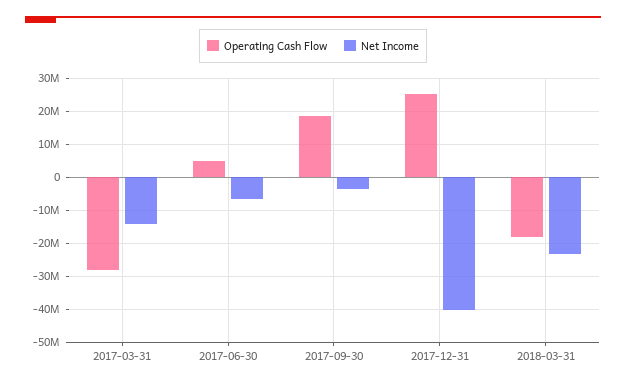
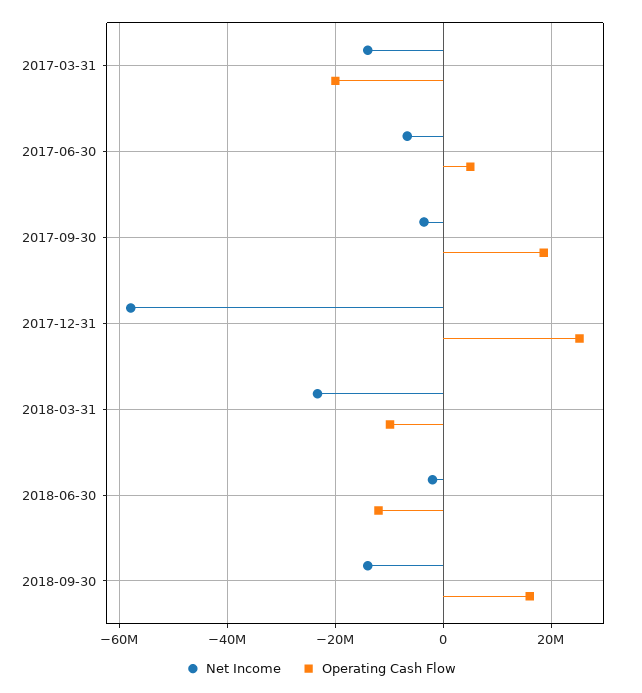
Operating Cash Flow, 2017-03-31: -28000000 -> -20000000
Net Income, 2017-12-31: -40000000 -> -58000000
Operating Cash Flow, 2018-03-31: -18000000 -> -10000000
Net Income, 2018-06-30: none -> -2000000
Operating Cash Flow, 2018-06-30: none -> -12000000
Net Income, 2018-09-30: none -> -14000000
Operating Cash Flow, 2018-09-30: none -> 16000000

